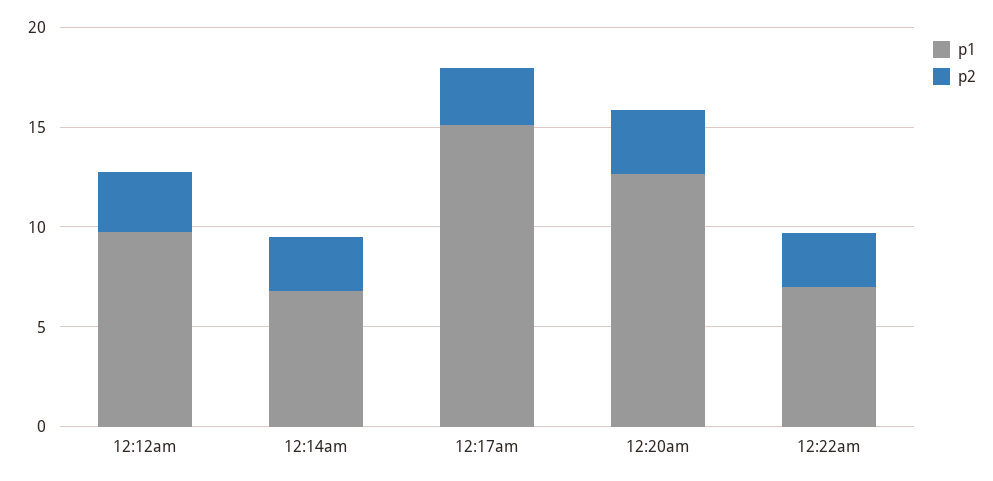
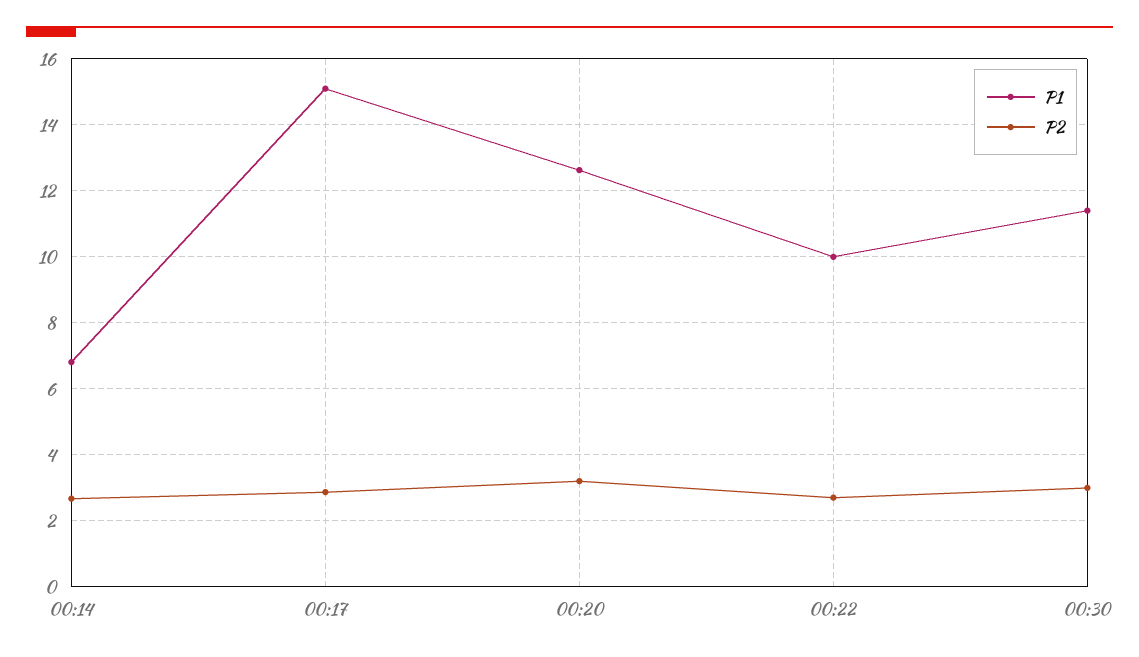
p1, 12:12am: 10 -> none
p2, 12:12am: 3 -> none
p1, 12:22am: 7 -> 10
p1, 00:30: none -> 11.4
p2, 00:30: none -> 3

